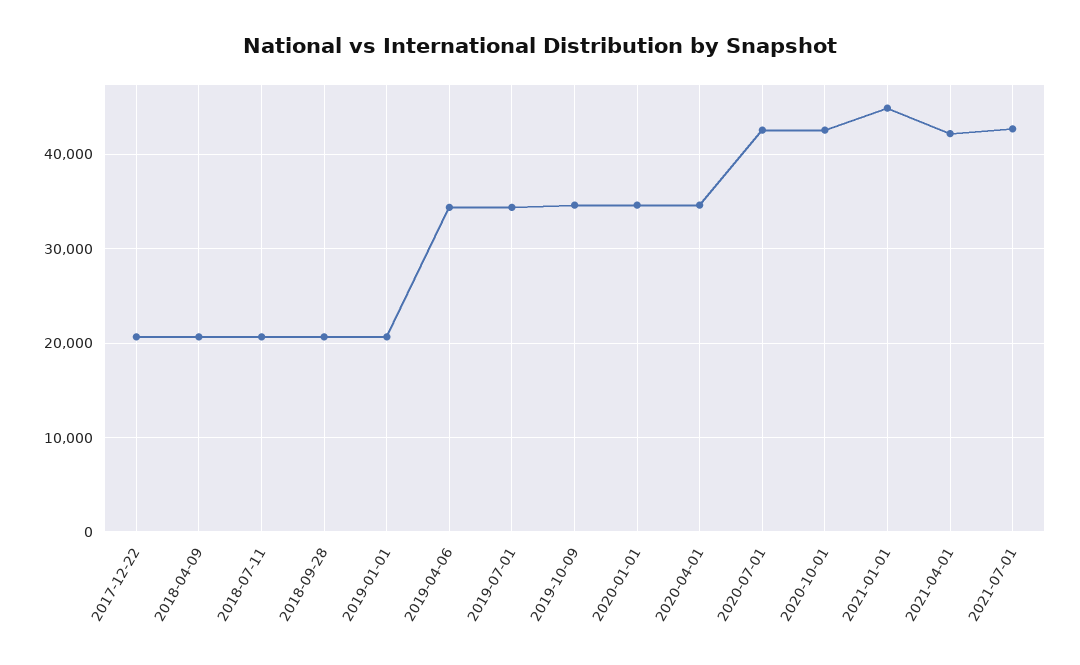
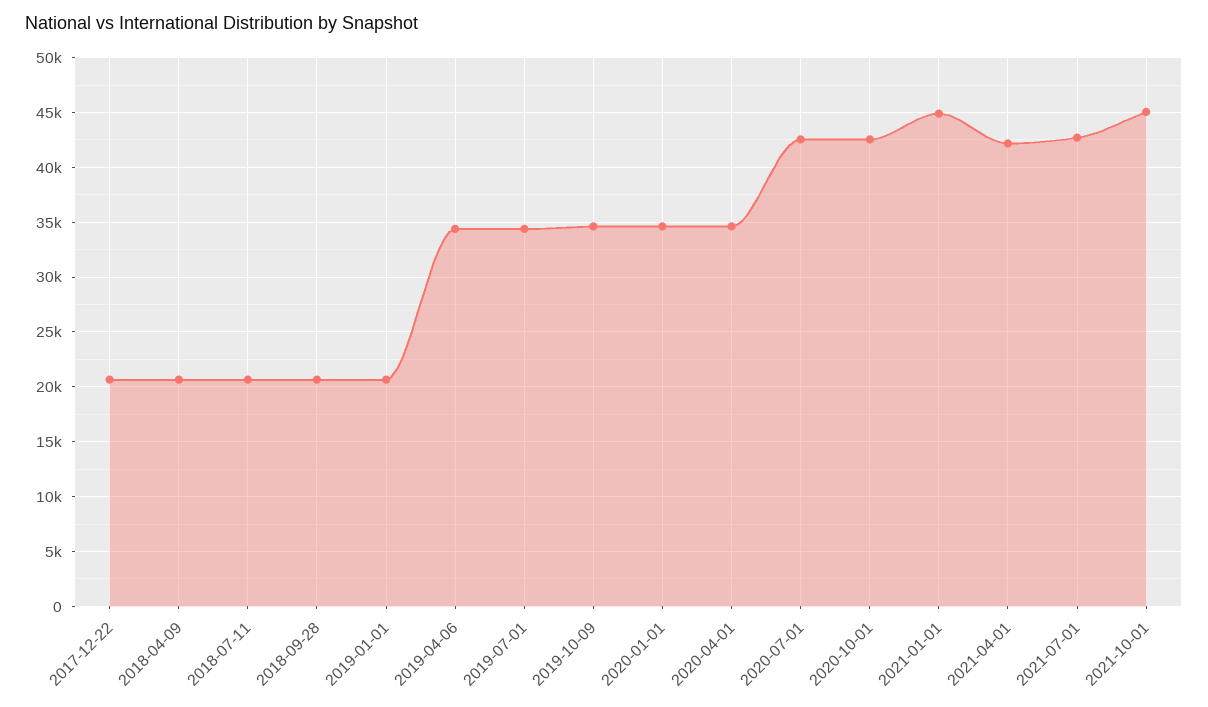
2021-10-01: none -> 45000

